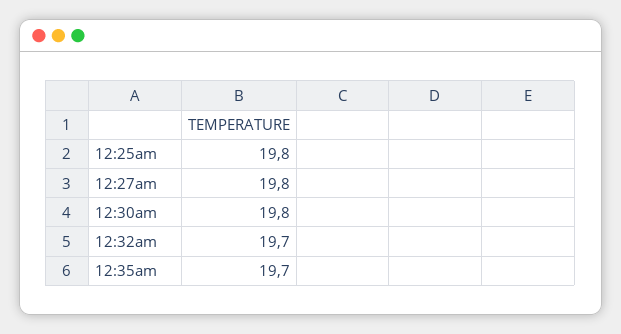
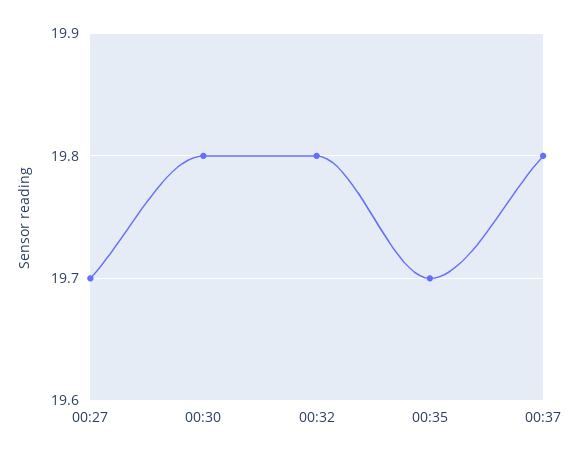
12:25am: 19.8 -> none
12:27am: 19.8 -> 19.7
12:32am: 19.7 -> 19.8
00:37: none -> 19.8

